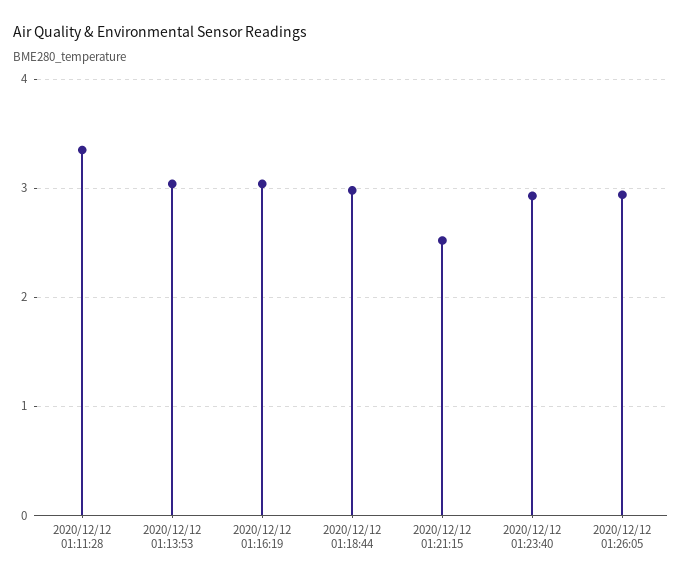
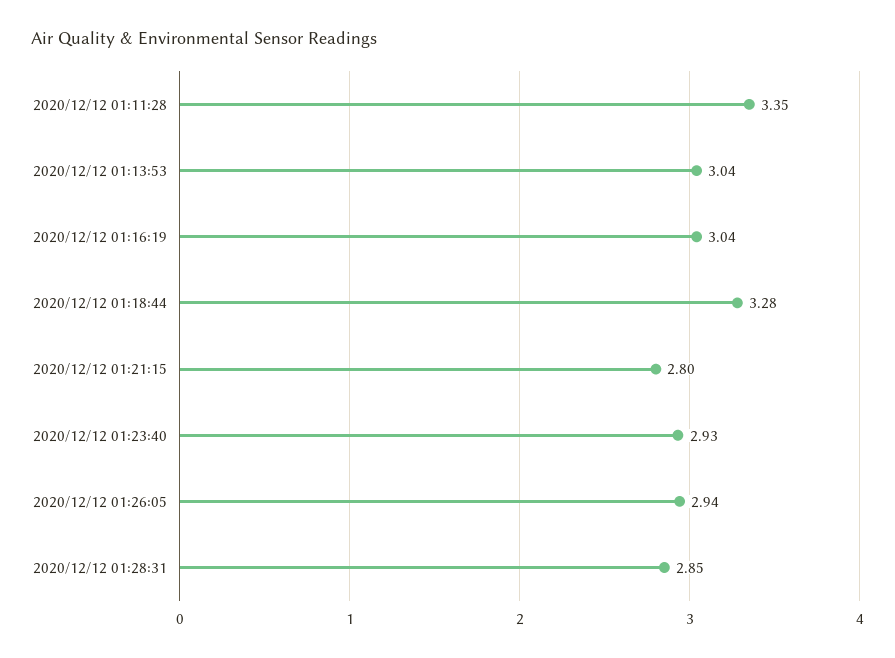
2020/12/12 01:18:44: 3 -> 3.28
2020/12/12 01:21:15: 2.5 -> 2.8
2020/12/12 01:28:31: none -> 2.85

